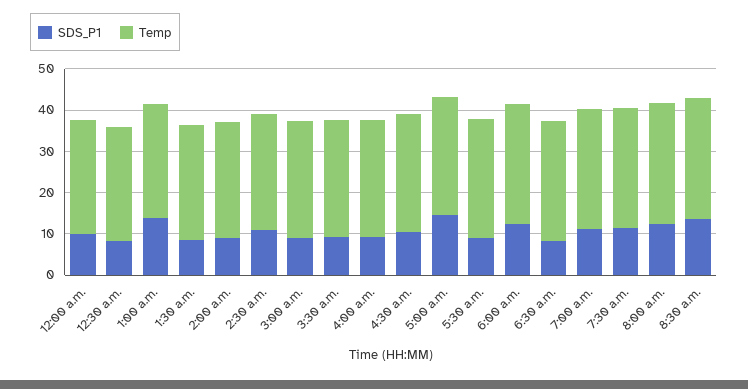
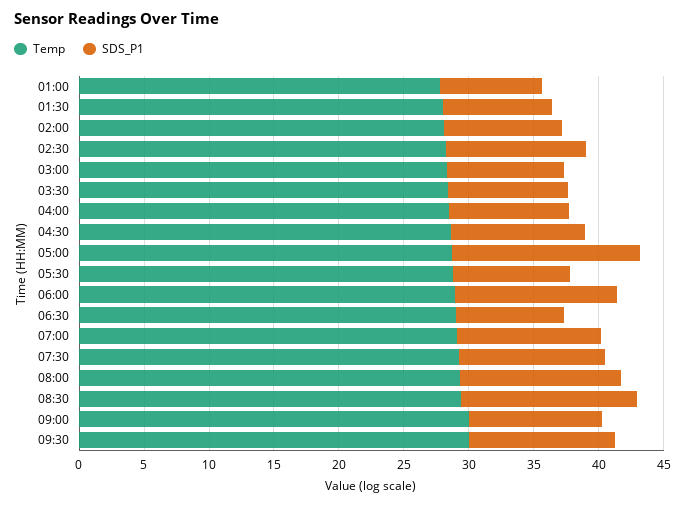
SDS_P1, 12:00 a.m.: 10 -> none
Temp, 12:00 a.m.: 28 -> none
SDS_P1, 12:30 a.m.: 8 -> none
Temp, 12:30 a.m.: 28 -> none
SDS_P1, 1:00 a.m.: 14 -> 8
Temp, 09:00: none -> 30
SDS_P1, 09:00: none -> 10
Temp, 09:30: none -> 30
SDS_P1, 09:30: none -> 11

